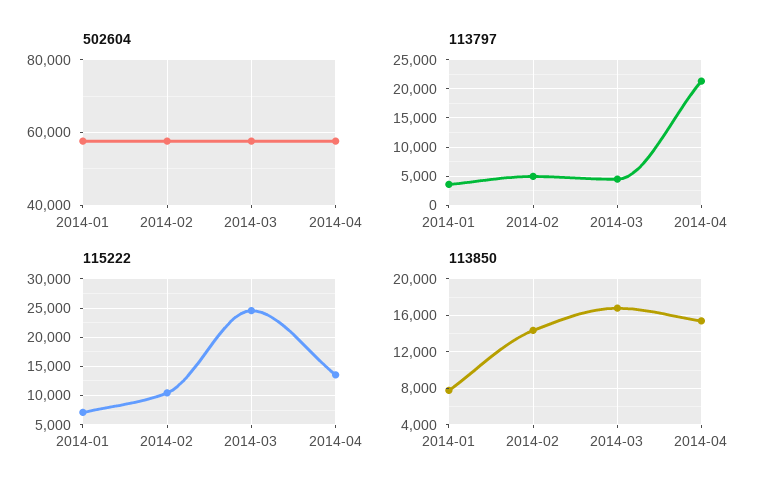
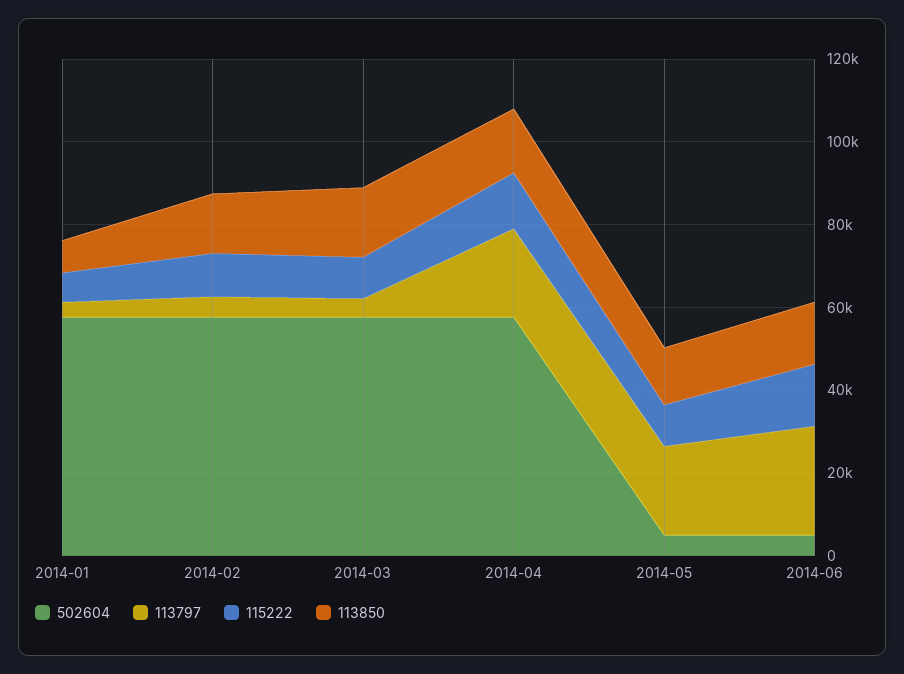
115222, 2014-03: 25000 -> 10000
502604, 2014-05: none -> 5000
113797, 2014-05: none -> 20000
115222, 2014-05: none -> 10000
113850, 2014-05: none -> 15000
502604, 2014-06: none -> 5000
113797, 2014-06: none -> 25000
115222, 2014-06: none -> 15000
113850, 2014-06: none -> 15000

